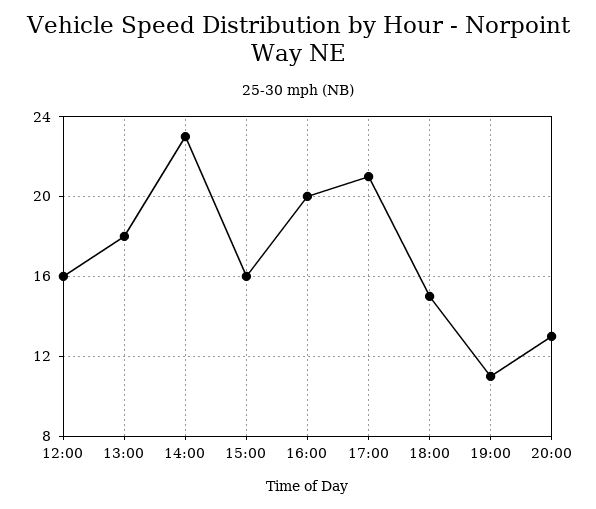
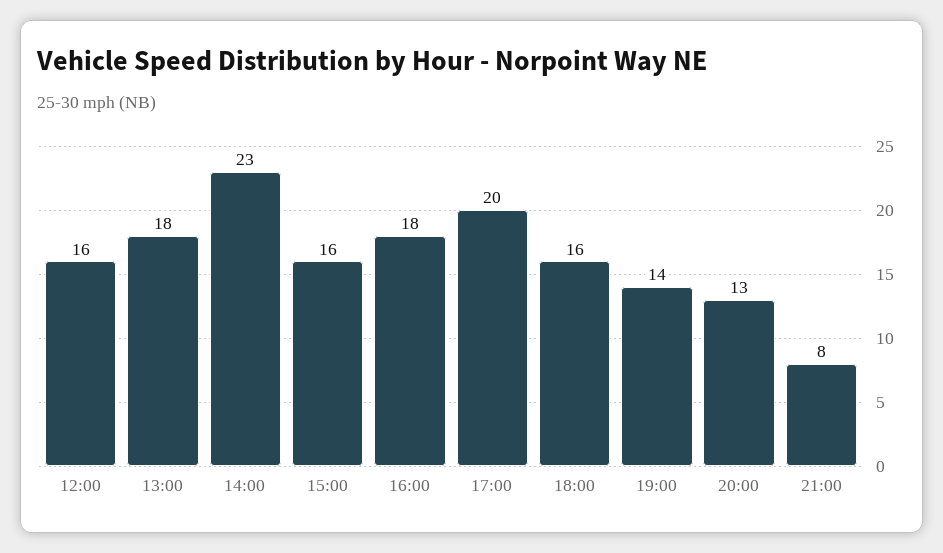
16:00: 20 -> 18
17:00: 21 -> 20
18:00: 15 -> 16
19:00: 11 -> 14
21:00: none -> 8

